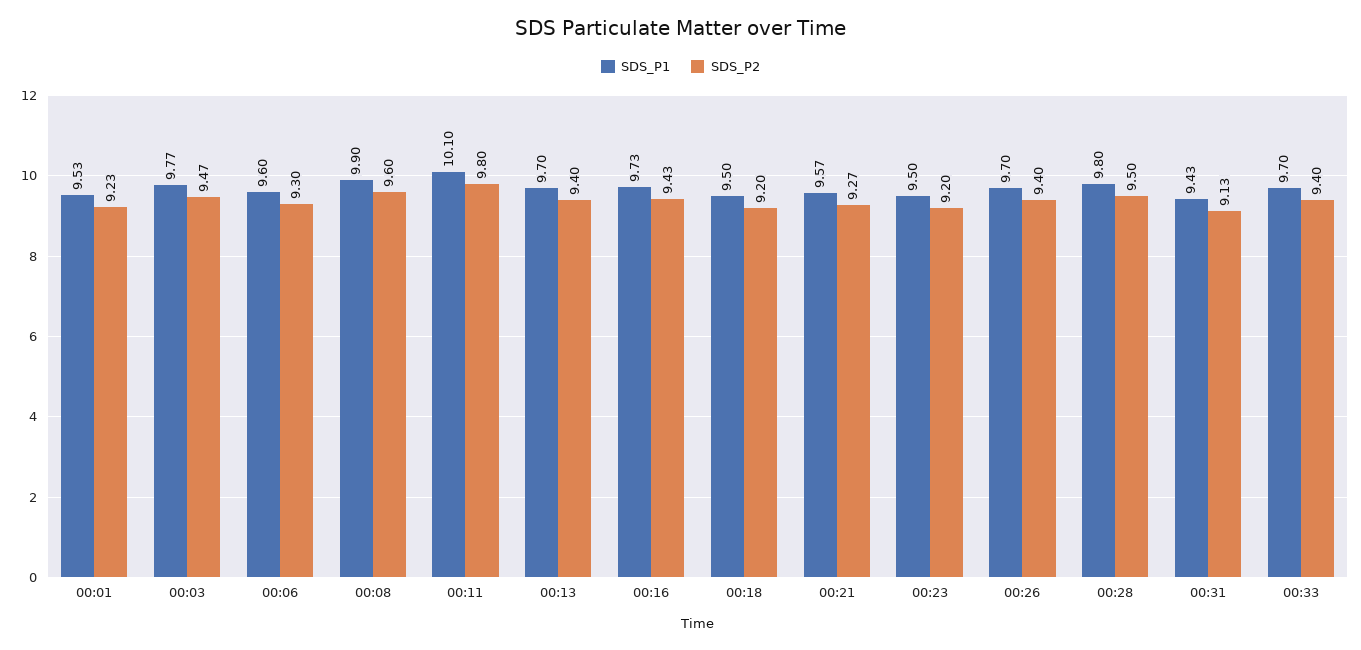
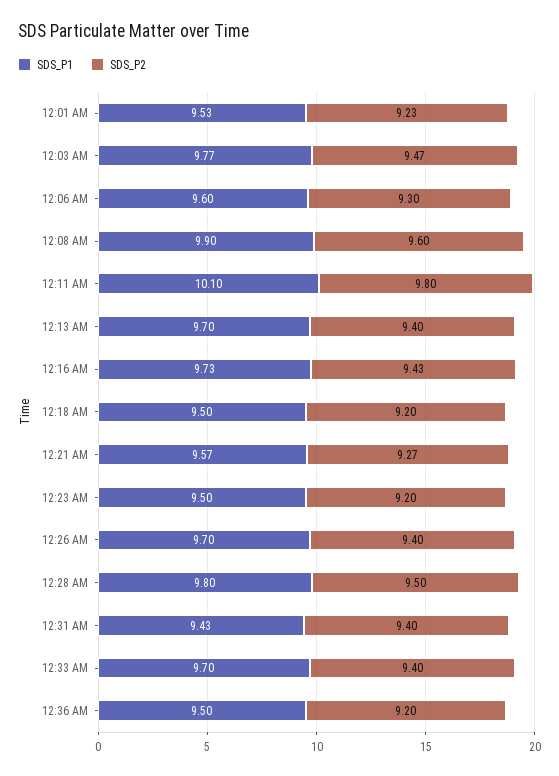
SDS_P2, 00:31: 9.13 -> 9.4
SDS_P1, 12:36 AM: none -> 9.5
SDS_P2, 12:36 AM: none -> 9.2

